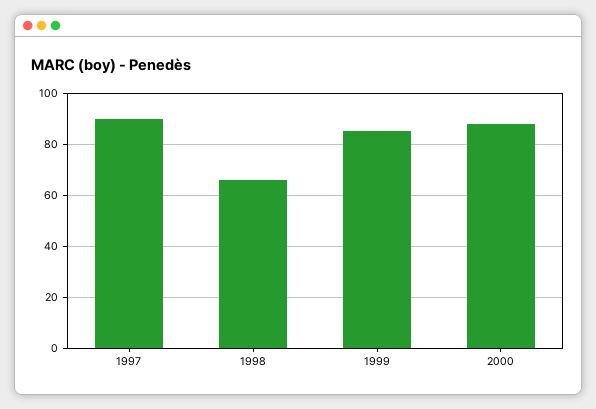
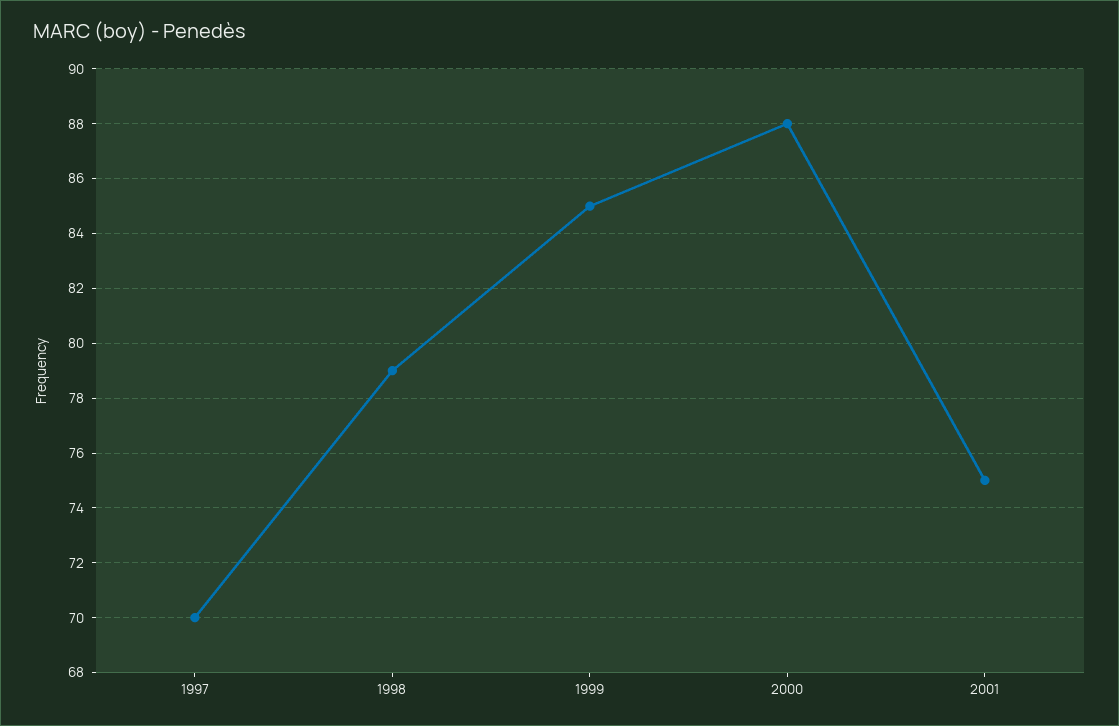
1997: 90 -> 70
1998: 65 -> 79
2001: none -> 75

